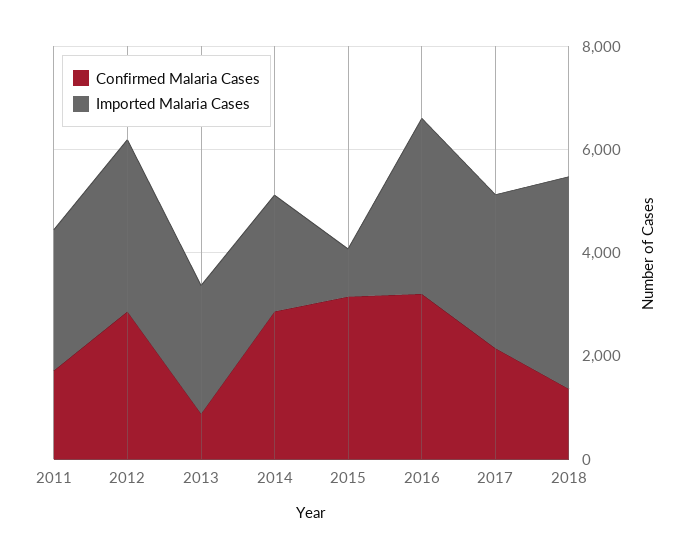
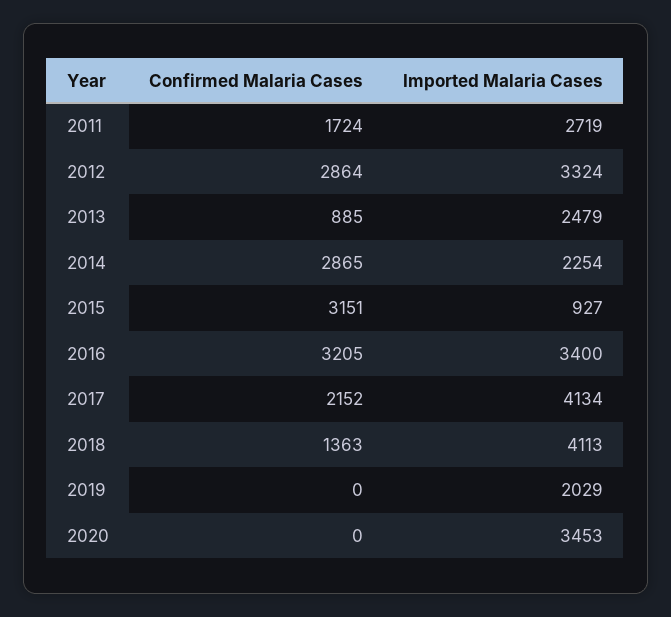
Imported Malaria Cases, 2017: 3000 -> 4134
Confirmed Malaria Cases, 2019: none -> 0
Imported Malaria Cases, 2019: none -> 2029
Confirmed Malaria Cases, 2020: none -> 0
Imported Malaria Cases, 2020: none -> 3453

